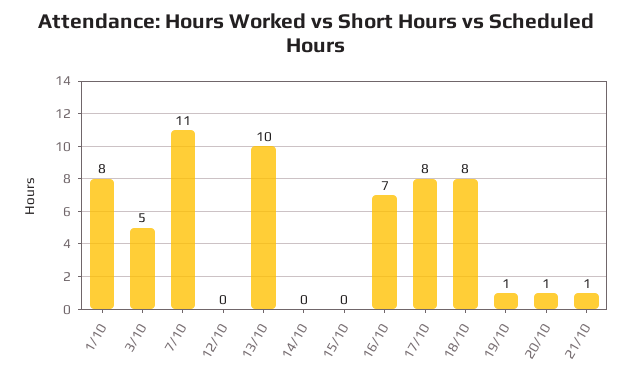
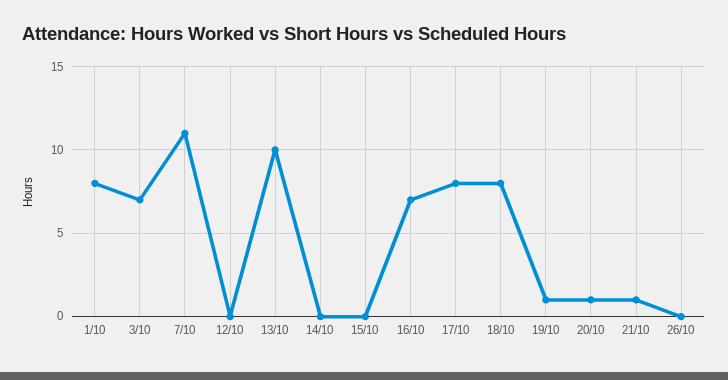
3/10: 5 -> 7
26/10: none -> 0

